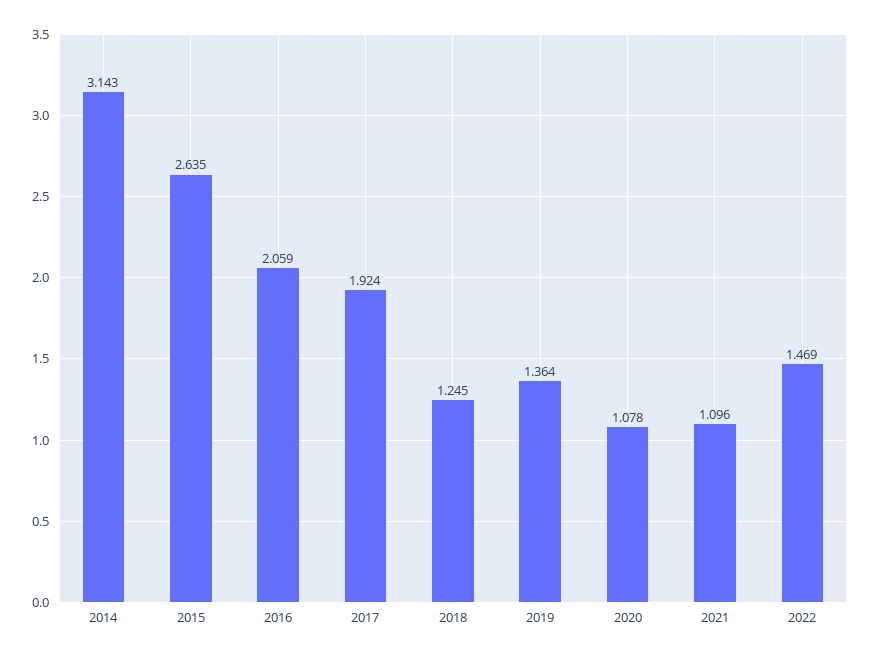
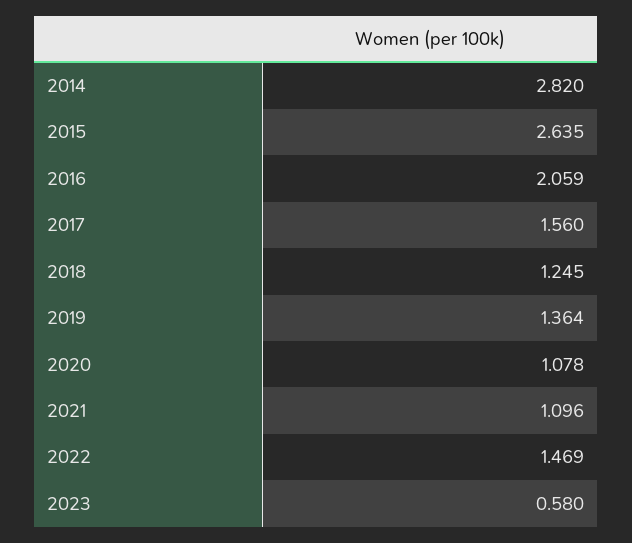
2014: 3.143 -> 2.82
2017: 1.924 -> 1.56
2023: none -> 0.58

